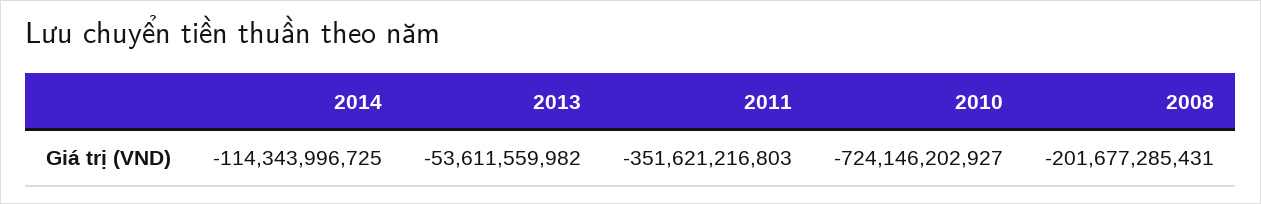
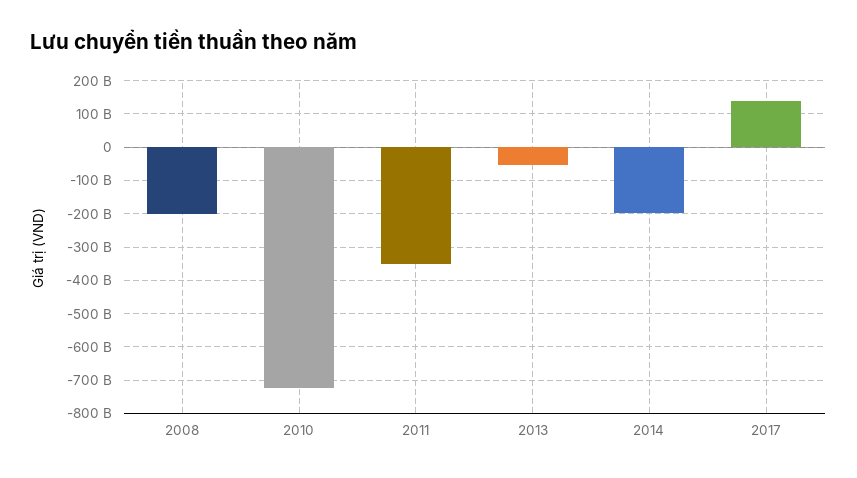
2014: -114343996725 -> -200000000000
2017: none -> 140000000000

